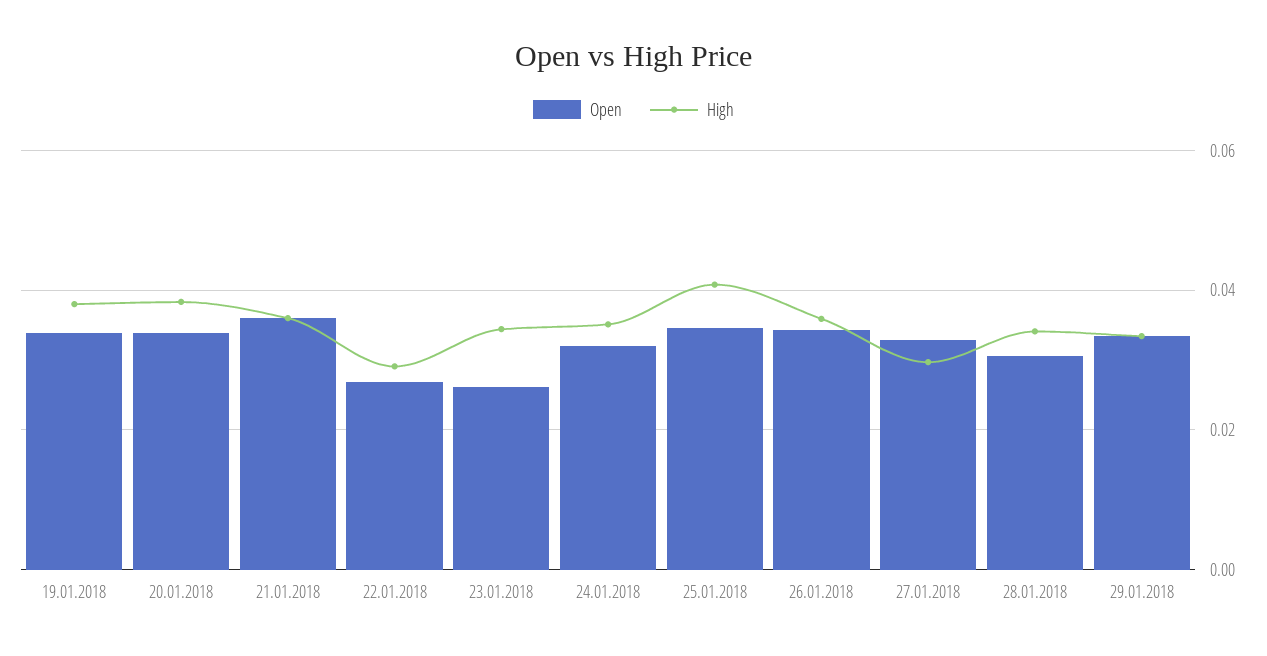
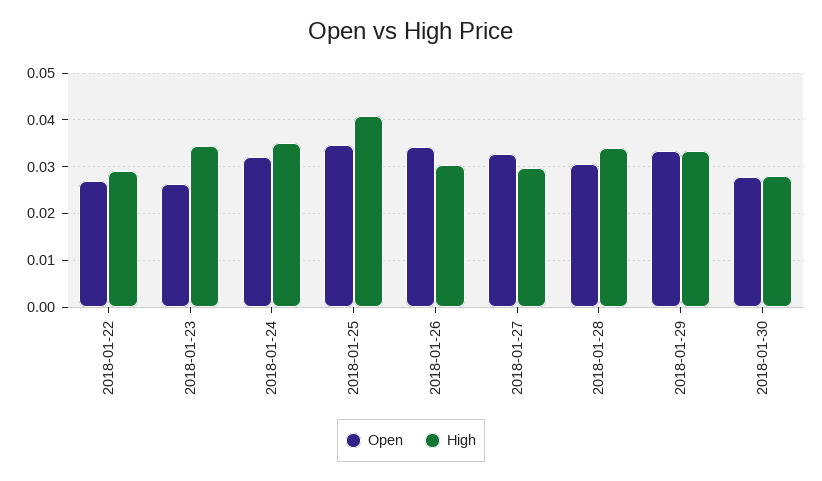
Open, 19.01.2018: 0.034 -> none
High, 19.01.2018: 0.038 -> none
Open, 20.01.2018: 0.034 -> none
High, 20.01.2018: 0.038 -> none
Open, 21.01.2018: 0.036 -> none
High, 21.01.2018: 0.036 -> none
High, 26.01.2018: 0.036 -> 0.03
Open, 2018-01-30: none -> 0.028
High, 2018-01-30: none -> 0.028

